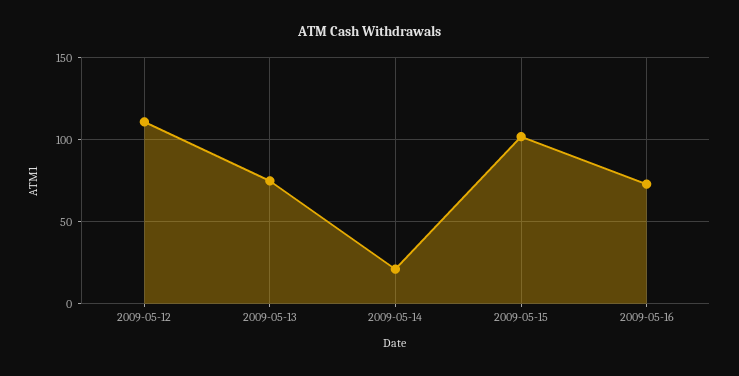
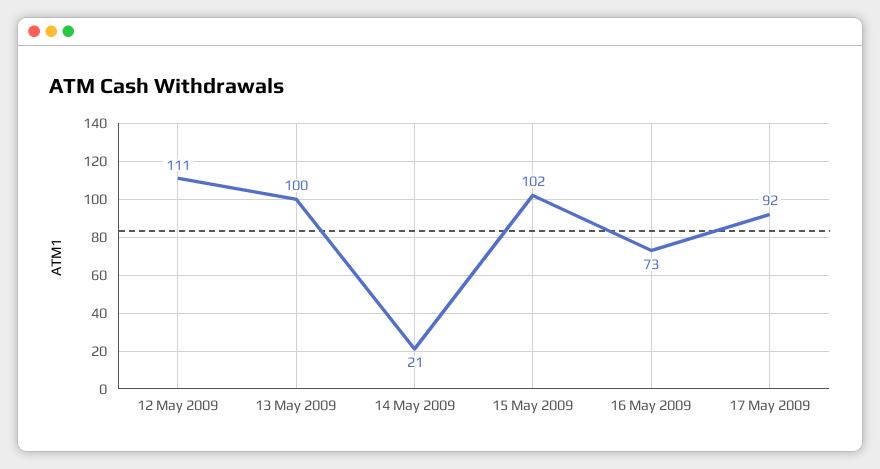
2009-05-13: 75 -> 100
17 May 2009: none -> 92

